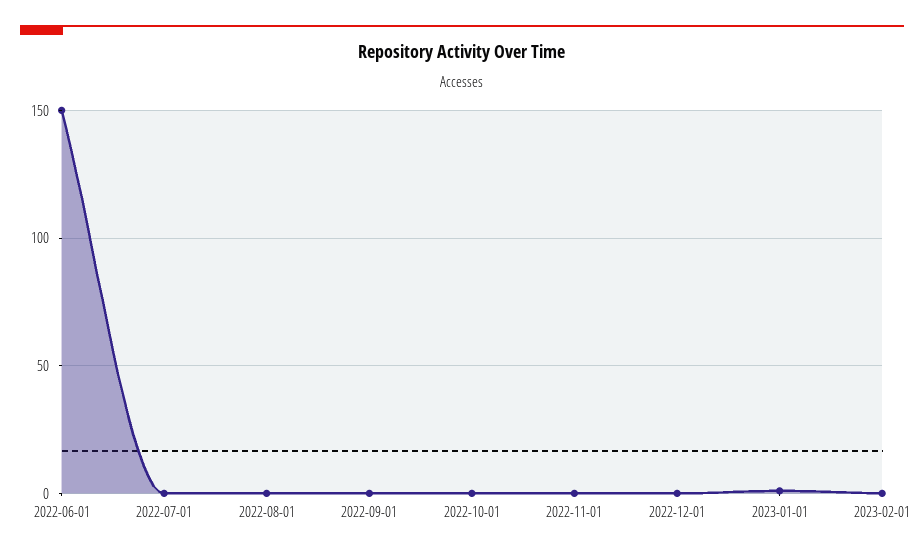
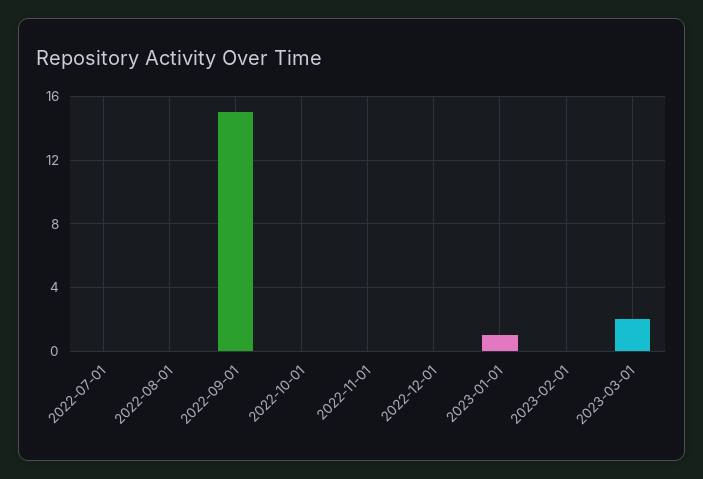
2022-06-01: 150 -> none
2022-09-01: 0 -> 15
2023-03-01: none -> 2

